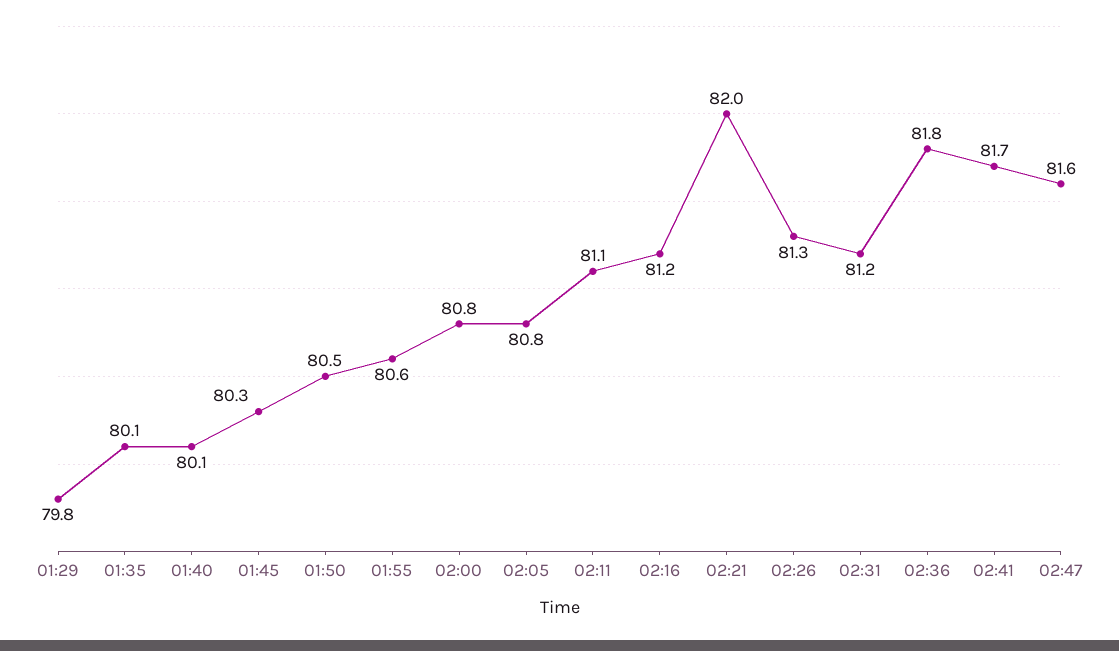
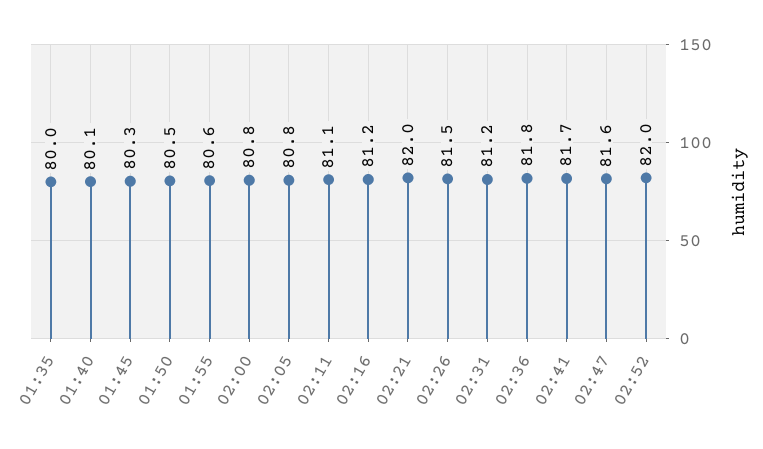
01:29: 79.8 -> none
01:35: 80.1 -> 80
02:26: 81.3 -> 81.5
02:52: none -> 82

